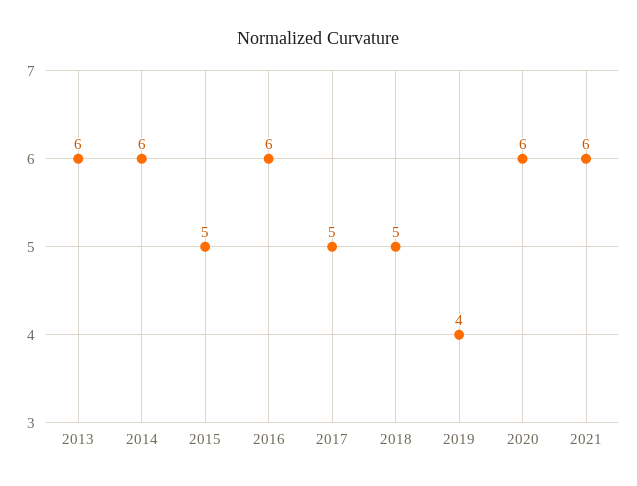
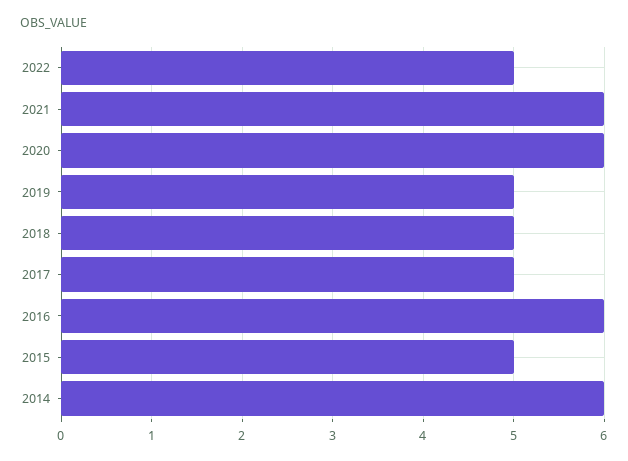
2013: 6 -> none
2019: 4 -> 5
2022: none -> 5

